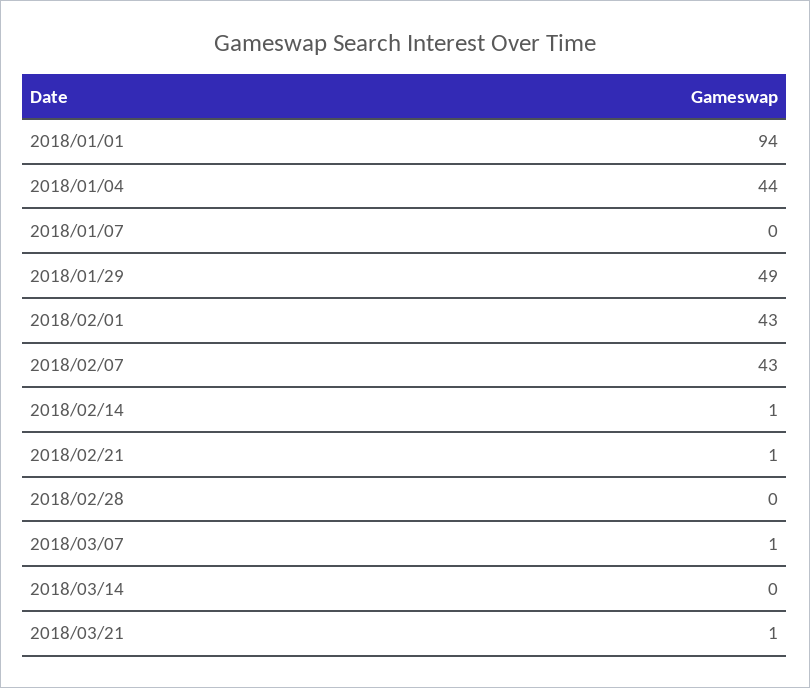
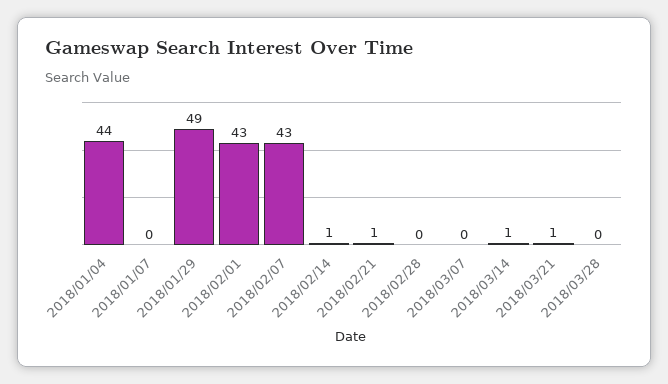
2018/01/01: 94 -> none
2018/03/07: 1 -> 0
2018/03/14: 0 -> 1
2018/03/28: none -> 0

